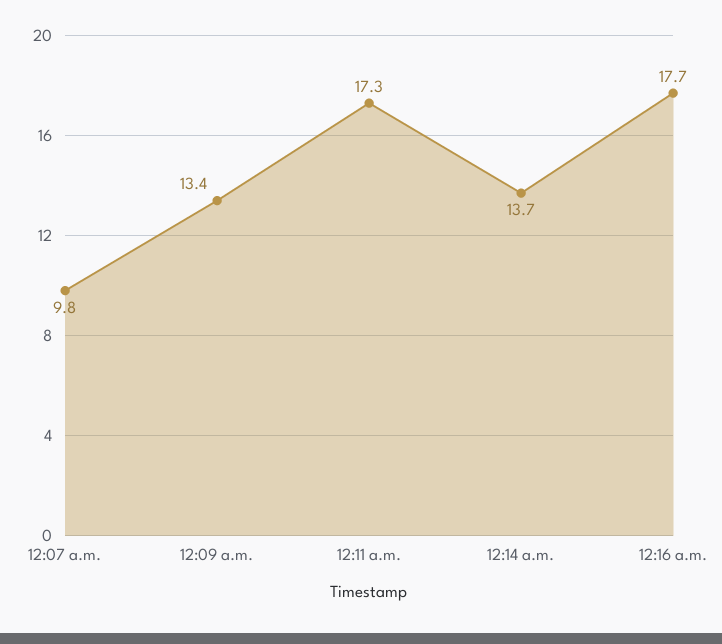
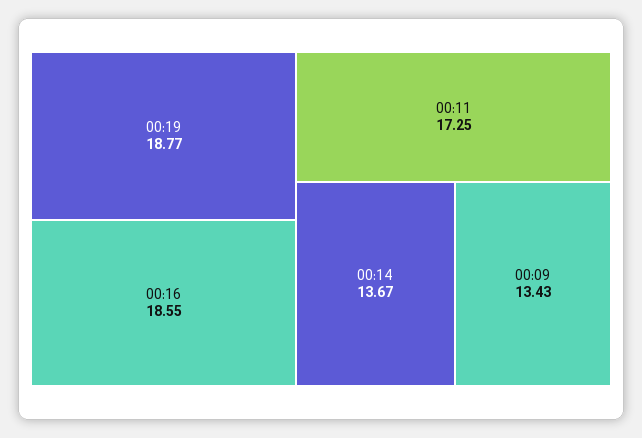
12:07 a.m.: 9.8 -> none
12:16 a.m.: 17.7 -> 18.55
00:19: none -> 18.77

